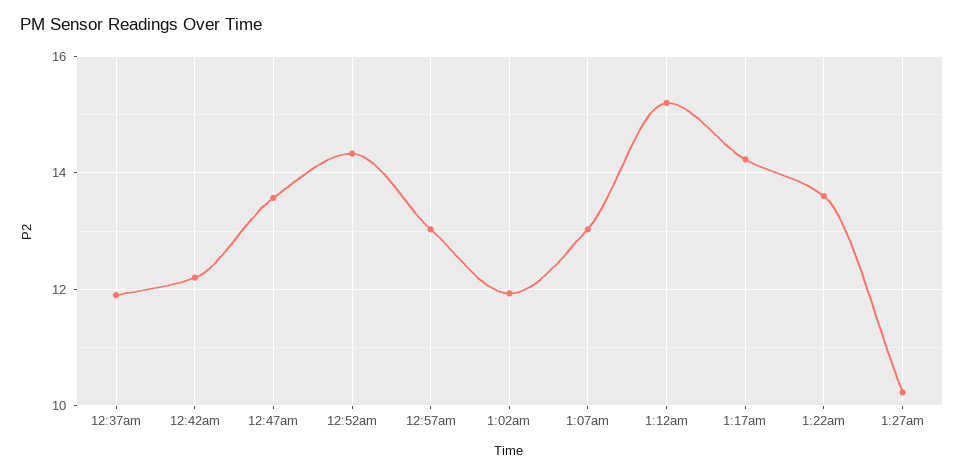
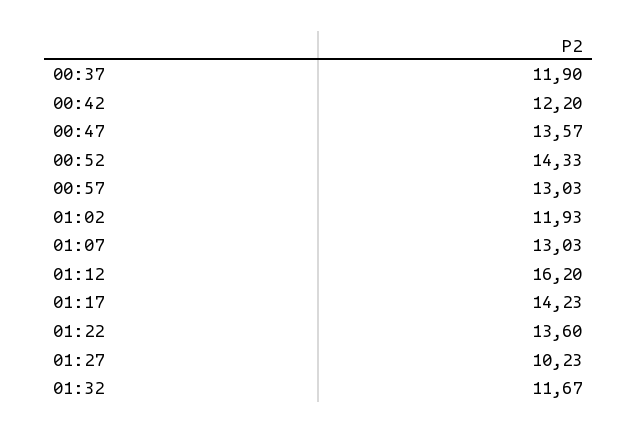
1:12am: 15.2 -> 16.2
01:32: none -> 11.67

